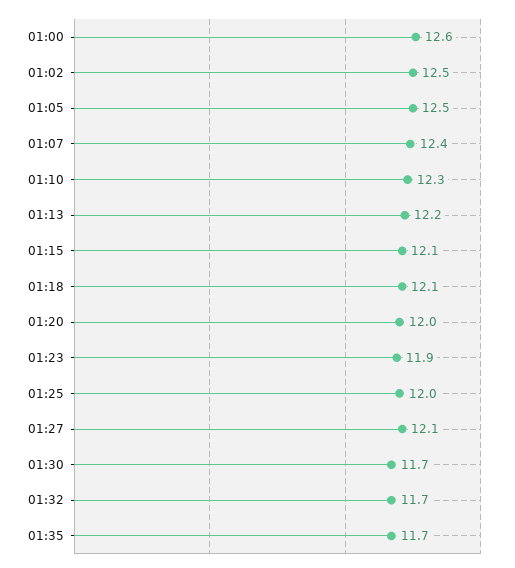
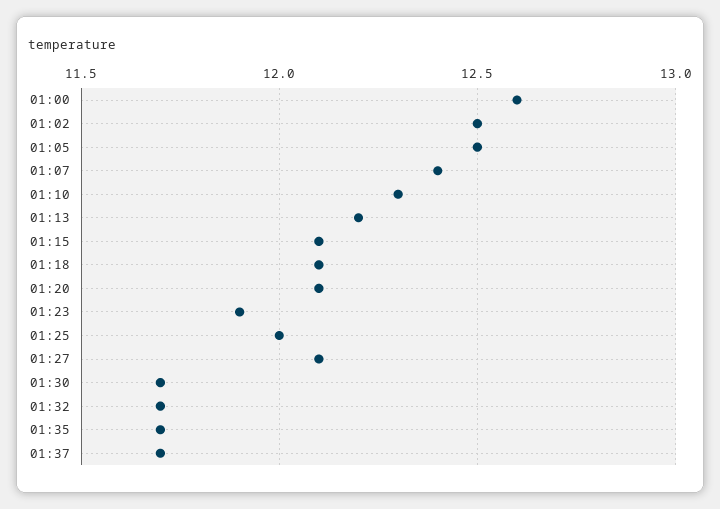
01:20: 12 -> 12.1
01:37: none -> 11.7

